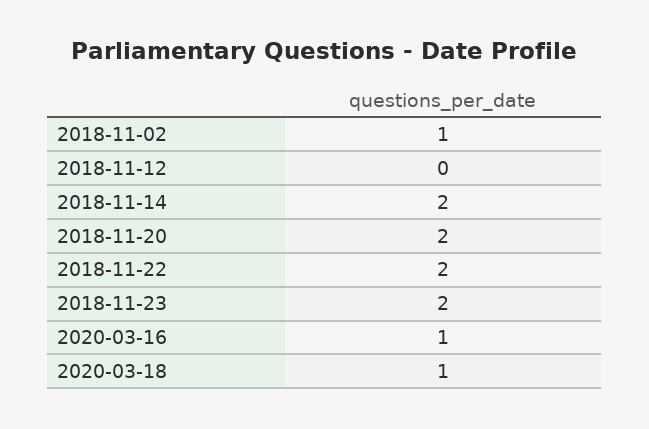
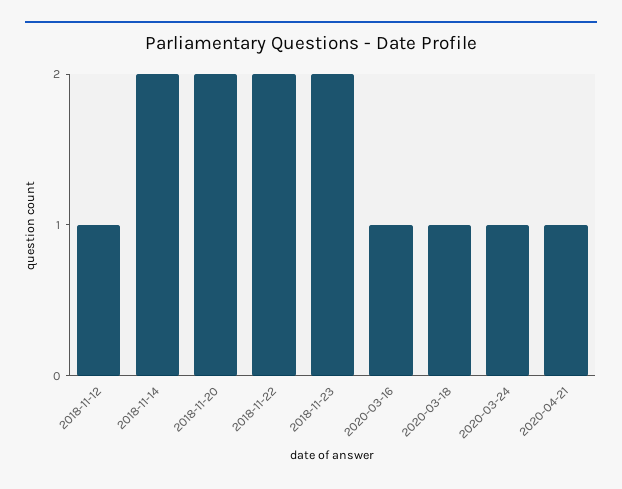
2018-11-02: 1 -> none
2018-11-12: 0 -> 1
2020-03-24: none -> 1
2020-04-21: none -> 1

